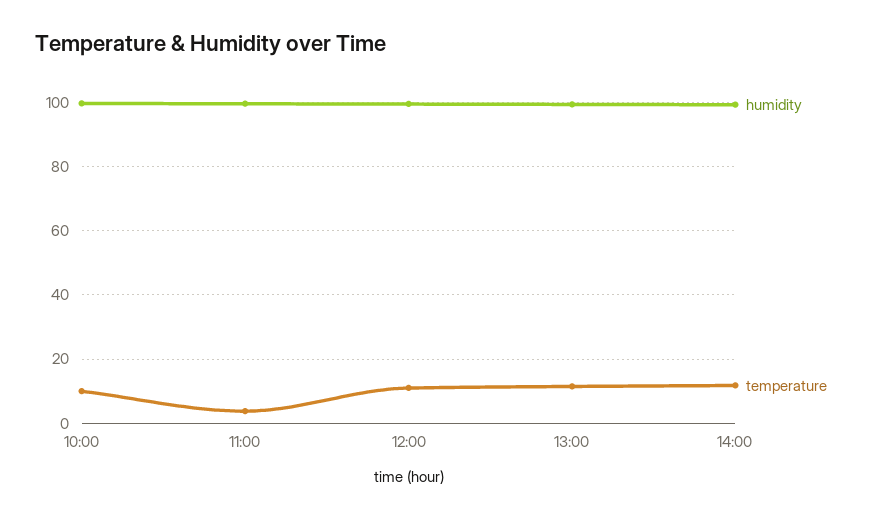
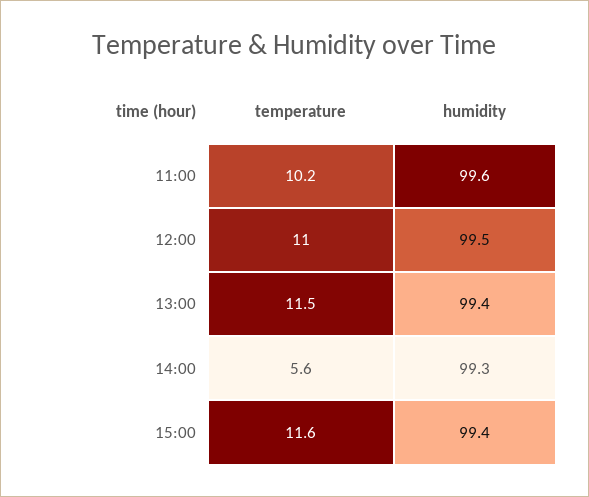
humidity, 10:00: 100 -> none
temperature, 10:00: 10 -> none
temperature, 11:00: 4 -> 10.2
temperature, 14:00: 12 -> 5.6
temperature, 15:00: none -> 11.6
humidity, 15:00: none -> 99.4

